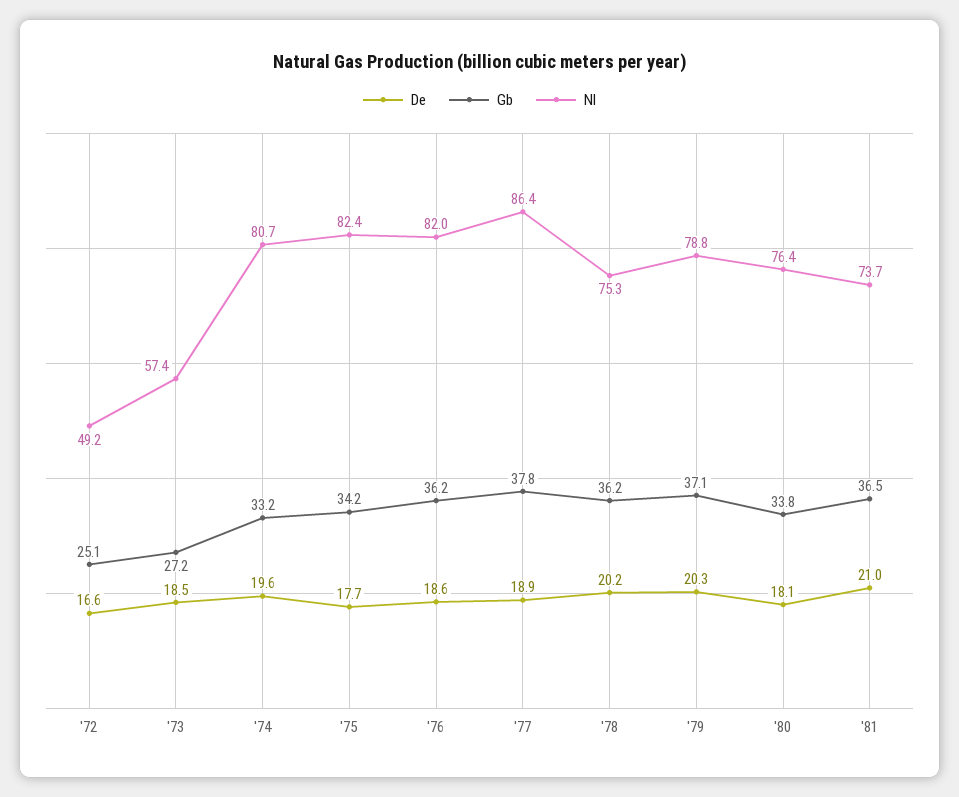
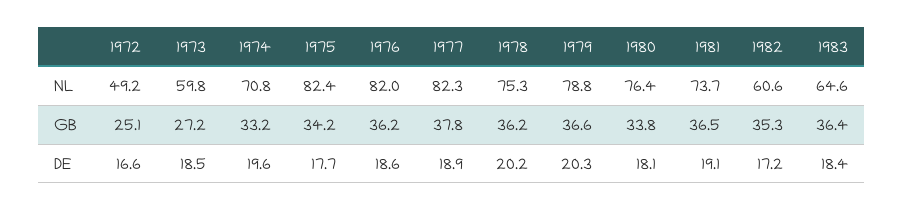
Nl, '73: 57.4 -> 59.8
Nl, '74: 80.7 -> 70.8
Nl, '77: 86.4 -> 82.3
Gb, '79: 37.1 -> 36.6
De, '81: 21 -> 19.1
Nl, 1982: none -> 60.6
Nl, 1983: none -> 64.6
Gb, 1982: none -> 35.3
Gb, 1983: none -> 36.4
De, 1982: none -> 17.2
De, 1983: none -> 18.4

